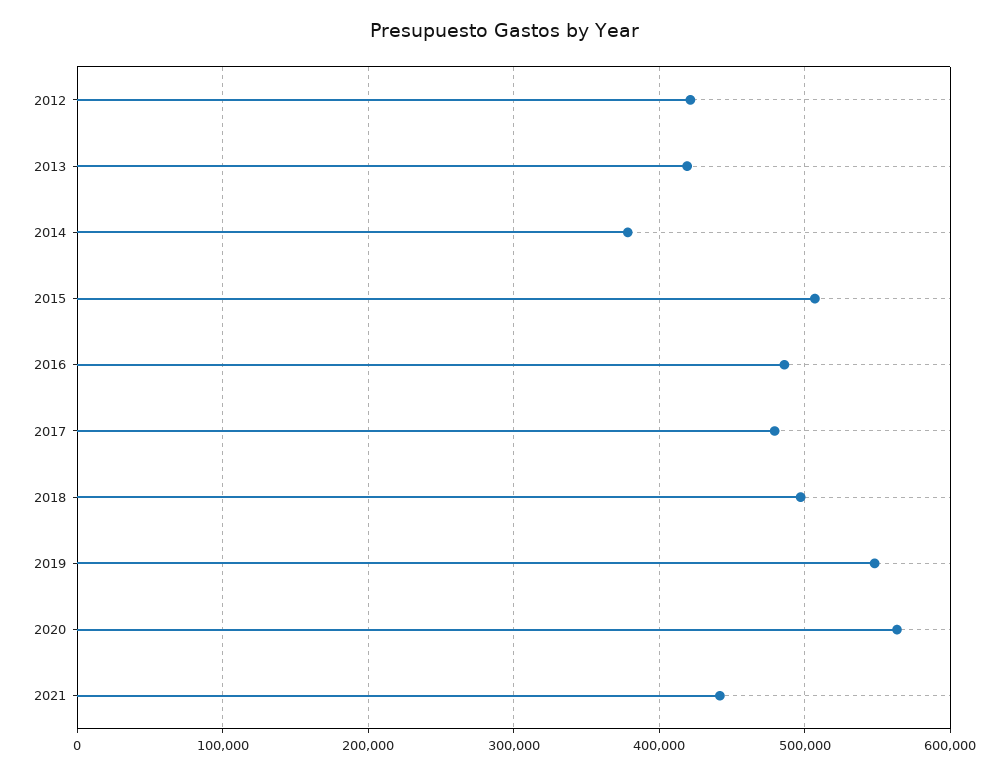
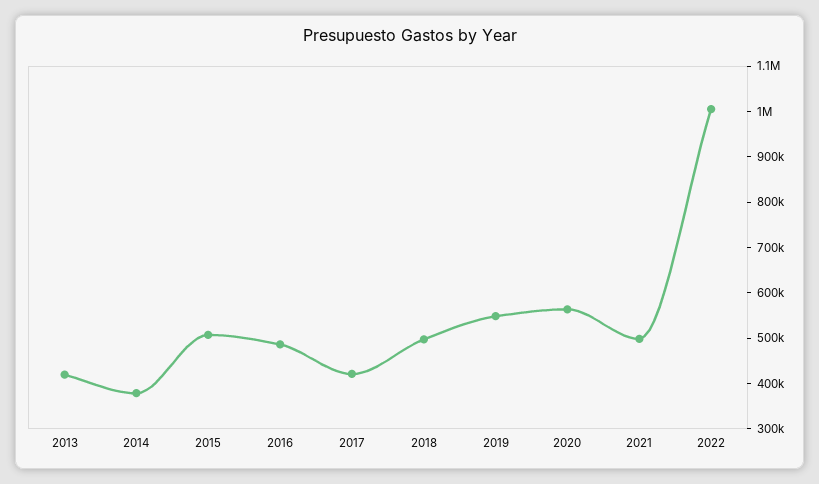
2012: 420000 -> none
2017: 480000 -> 420000
2021: 440000 -> 500000
2022: none -> 1000000

